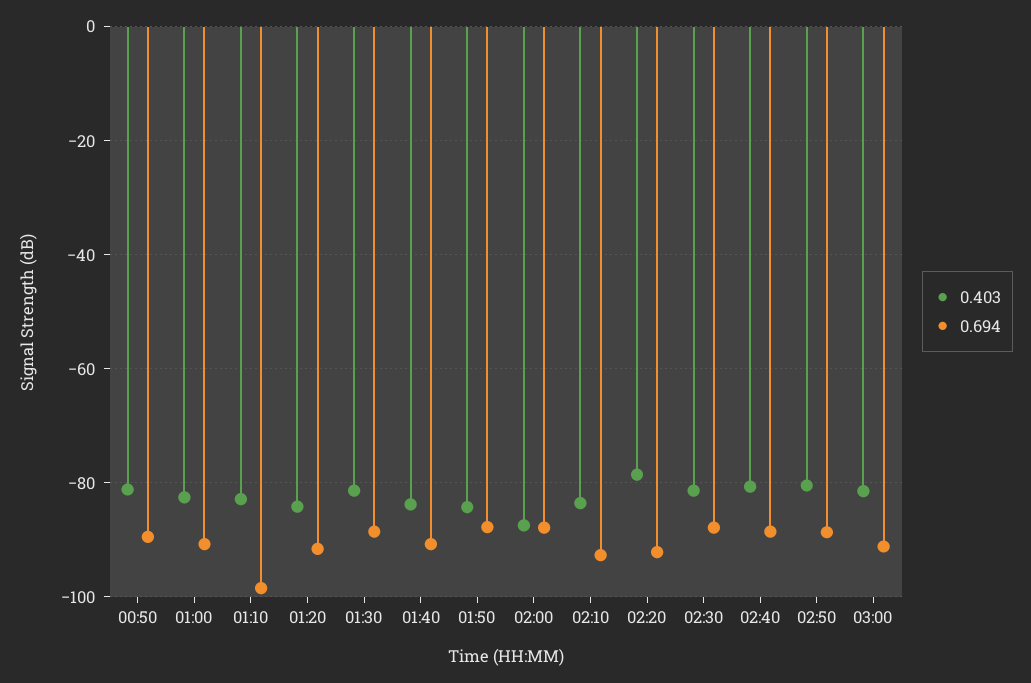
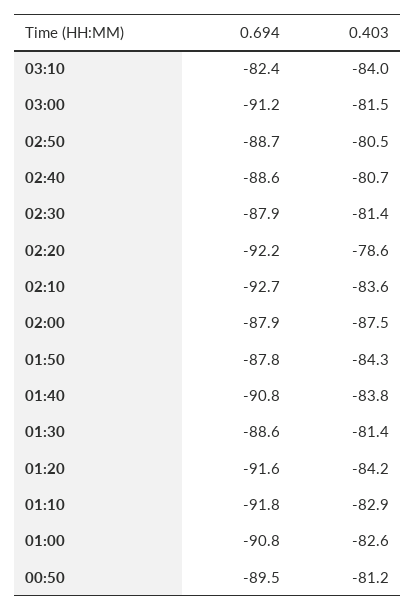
0.694, 01:10: -98 -> -91.8
0.694, 03:10: none -> -82.4
0.403, 03:10: none -> -84

